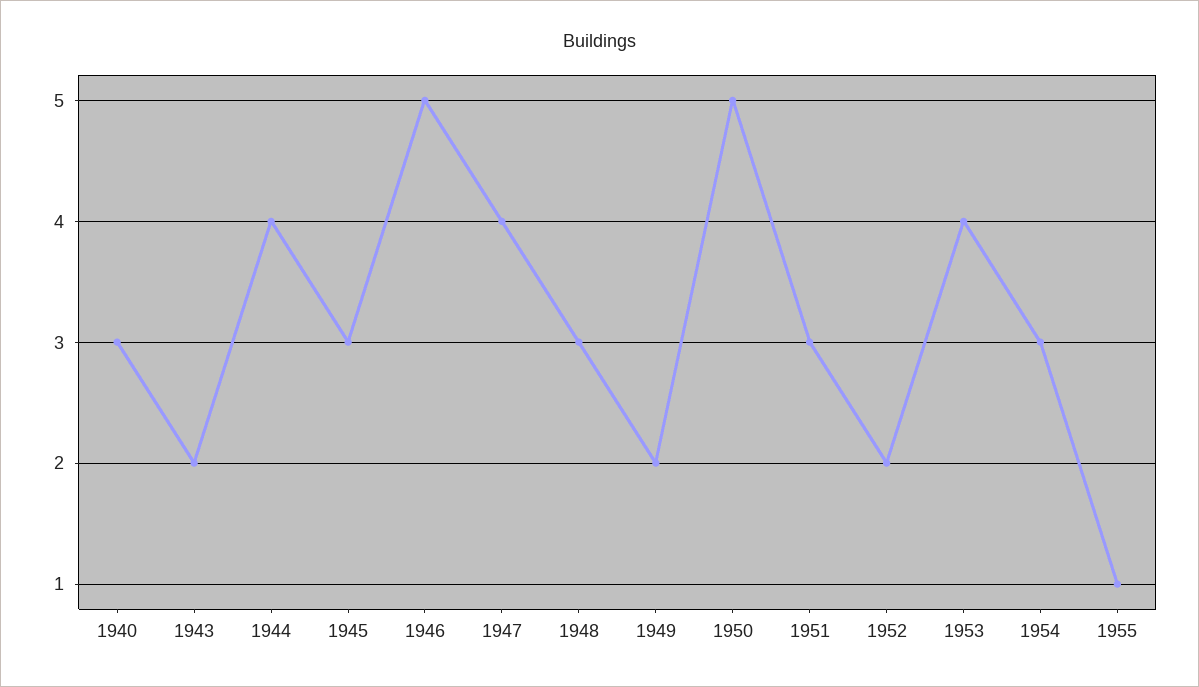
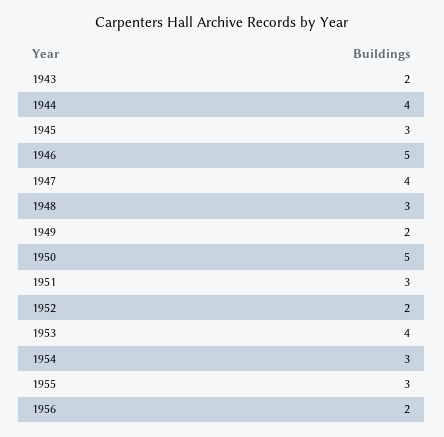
1940: 3 -> none
1955: 1 -> 3
1956: none -> 2

